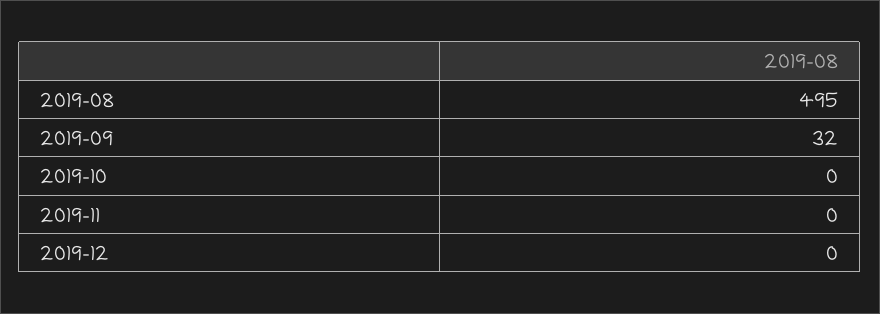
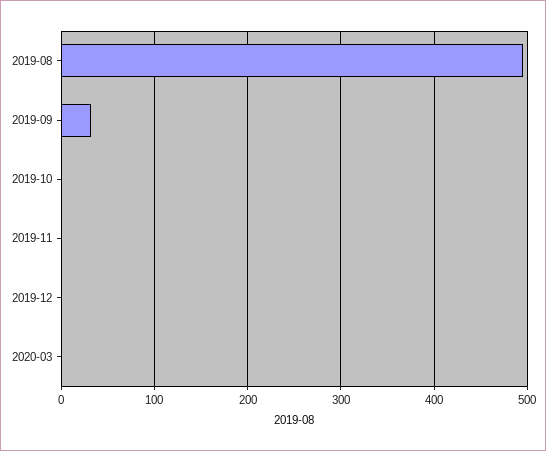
2020-03: none -> 0

